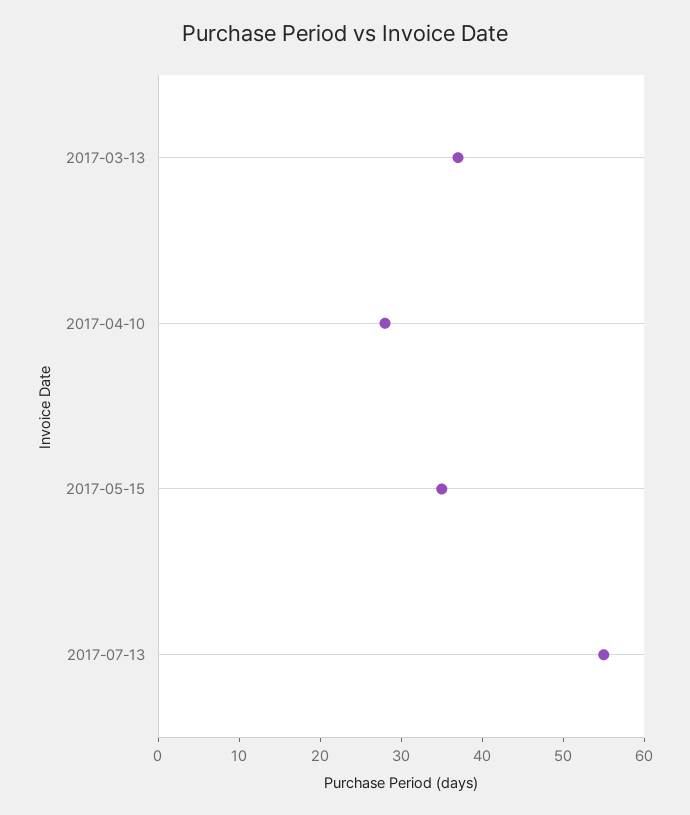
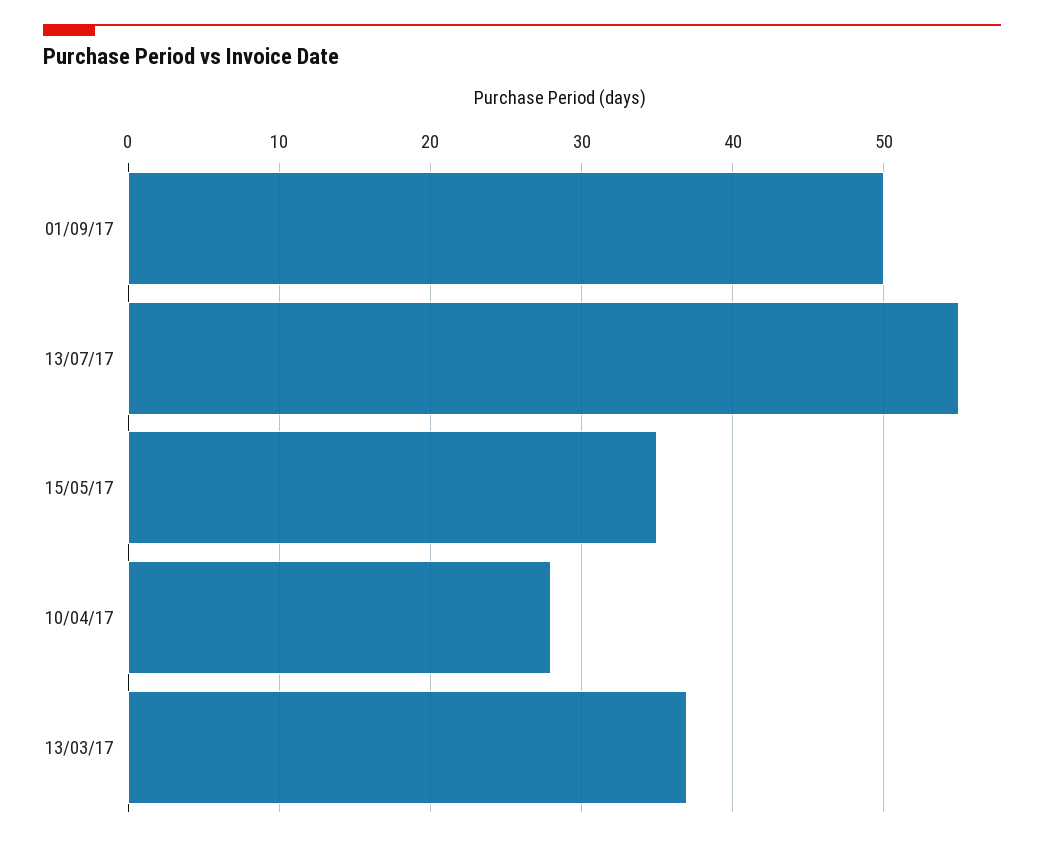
01/09/17: none -> 50

